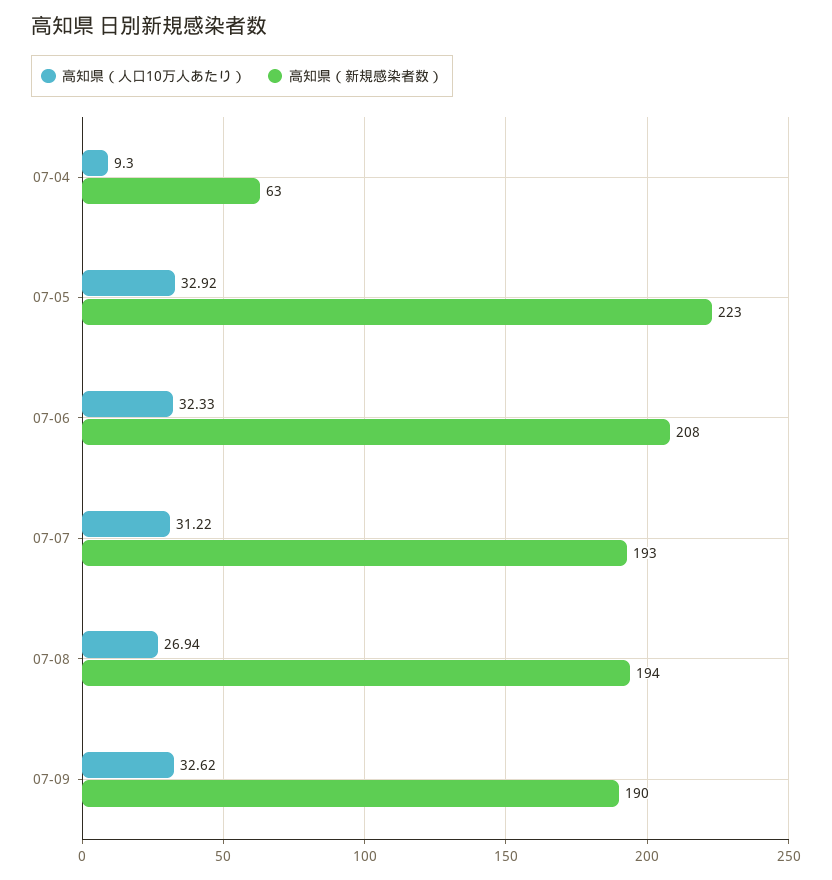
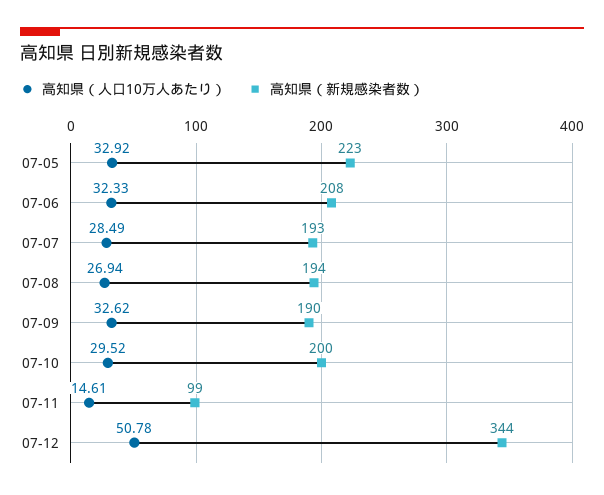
高知県（人口10万人あたり）, 07-04: 9.3 -> none
高知県（新規感染者数）, 07-04: 63 -> none
高知県（人口10万人あたり）, 07-07: 31.22 -> 28.49
高知県（人口10万人あたり）, 07-10: none -> 29.52
高知県（新規感染者数）, 07-10: none -> 200
高知県（人口10万人あたり）, 07-11: none -> 14.61
高知県（新規感染者数）, 07-11: none -> 99
高知県（人口10万人あたり）, 07-12: none -> 50.78
高知県（新規感染者数）, 07-12: none -> 344

